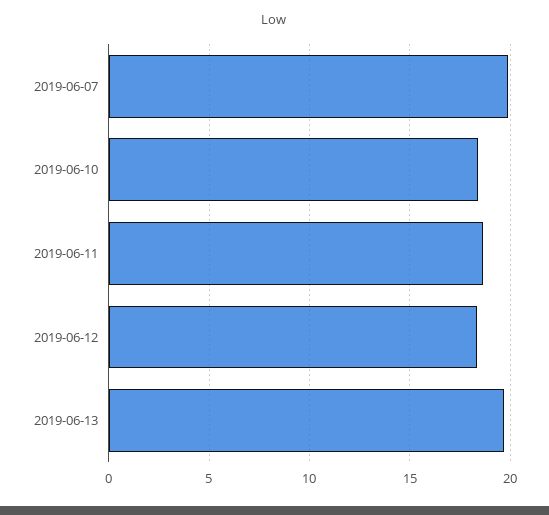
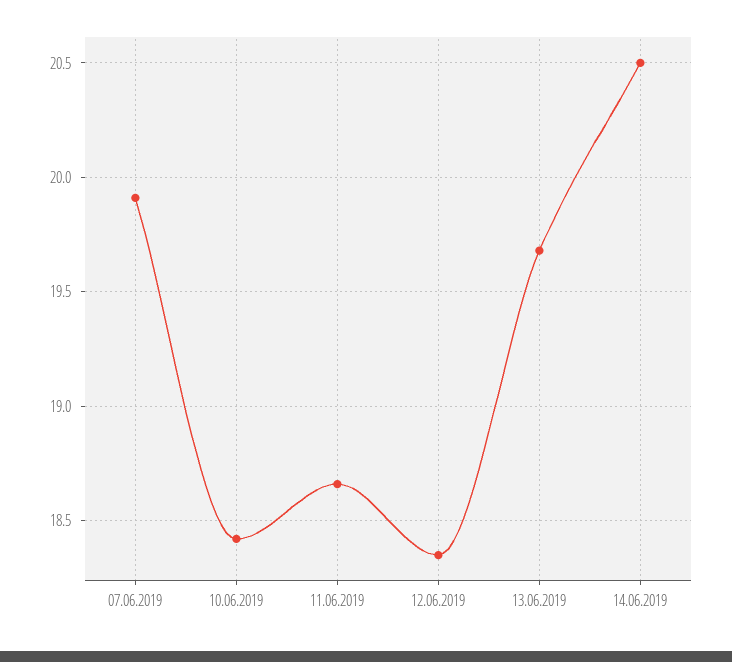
14.06.2019: none -> 20.5

